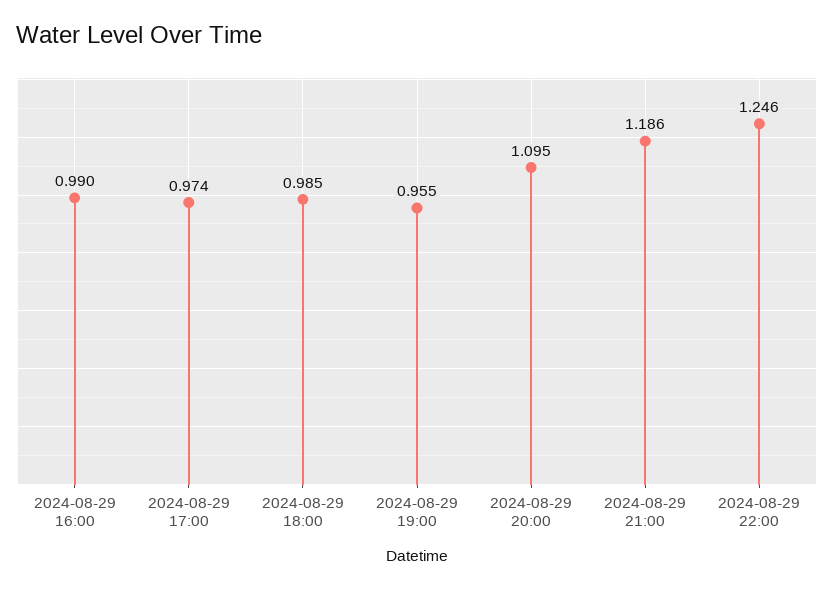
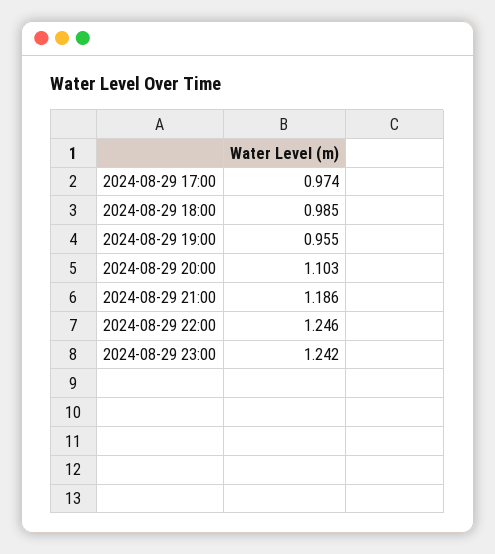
2024-08-29 16:00: 0.99 -> none
2024-08-29 20:00: 1.095 -> 1.103
2024-08-29 23:00: none -> 1.242

